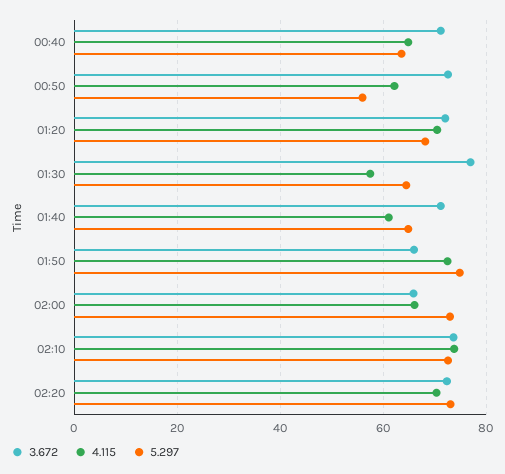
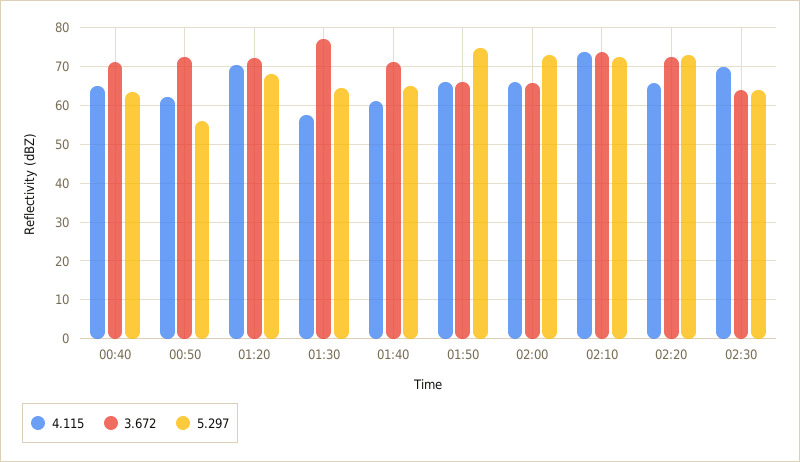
4.115, 01:50: 72 -> 66
4.115, 02:20: 70 -> 66
4.115, 02:30: none -> 70
3.672, 02:30: none -> 64
5.297, 02:30: none -> 64

